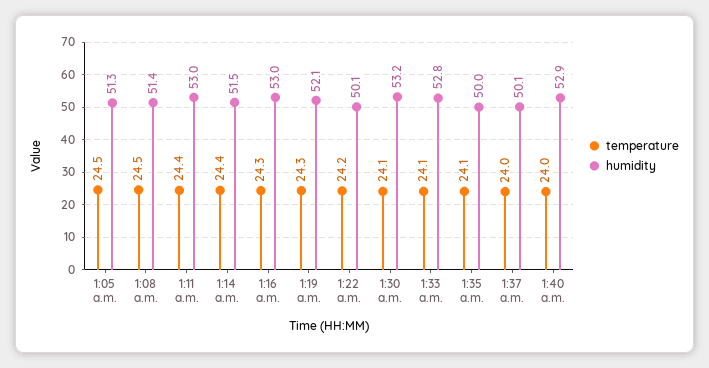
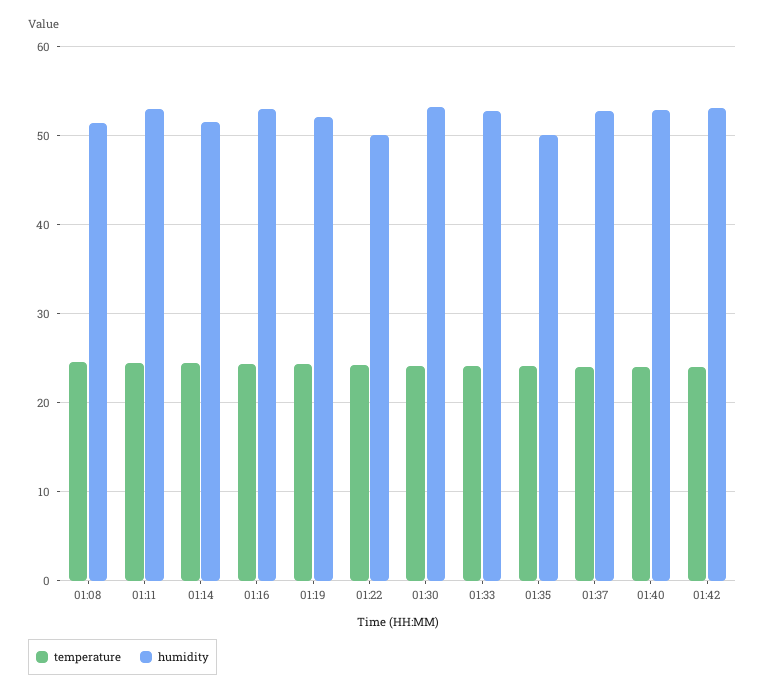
temperature, 1:05 a.m.: 24.5 -> none
humidity, 1:05 a.m.: 51.3 -> none
humidity, 1:37 a.m.: 50.1 -> 53
temperature, 01:42: none -> 24
humidity, 01:42: none -> 53

